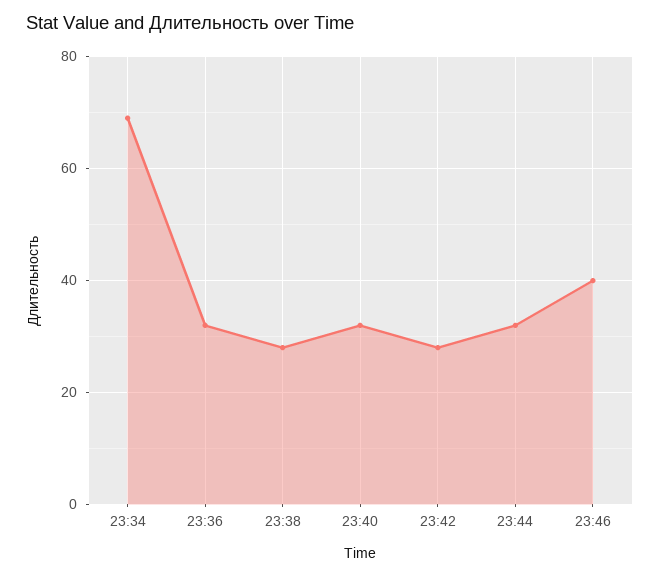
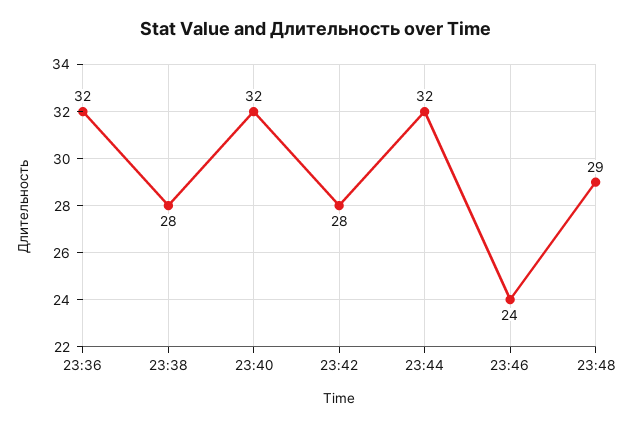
23:34: 70 -> none
23:46: 40 -> 24
23:48: none -> 29

